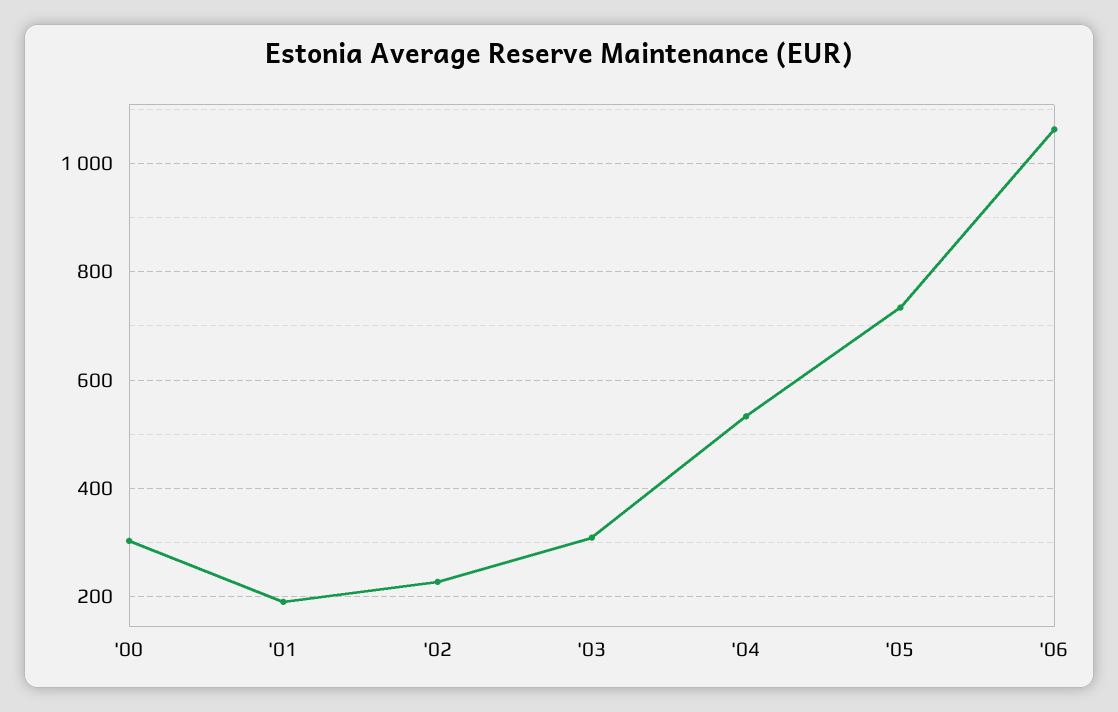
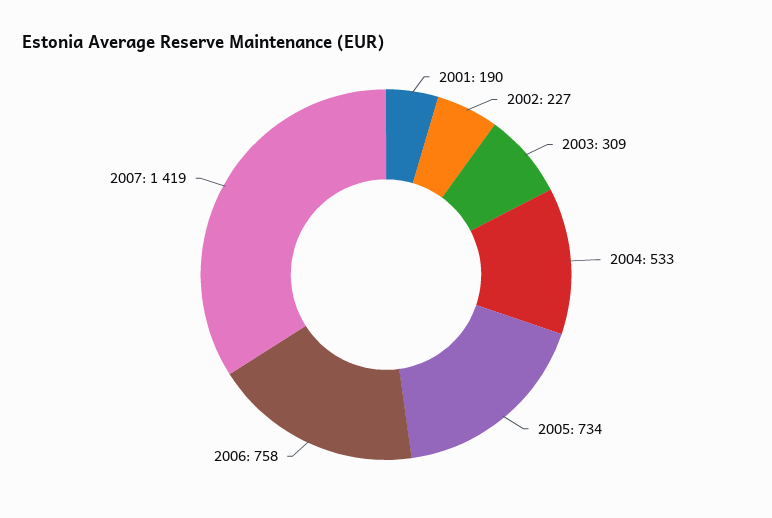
'00: 300 -> none
'06: 1060 -> 758
2007: none -> 1419

